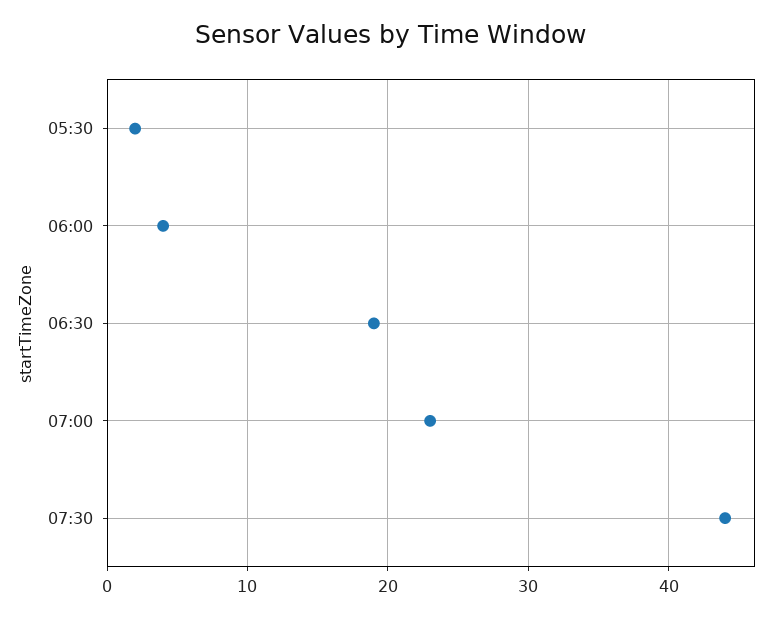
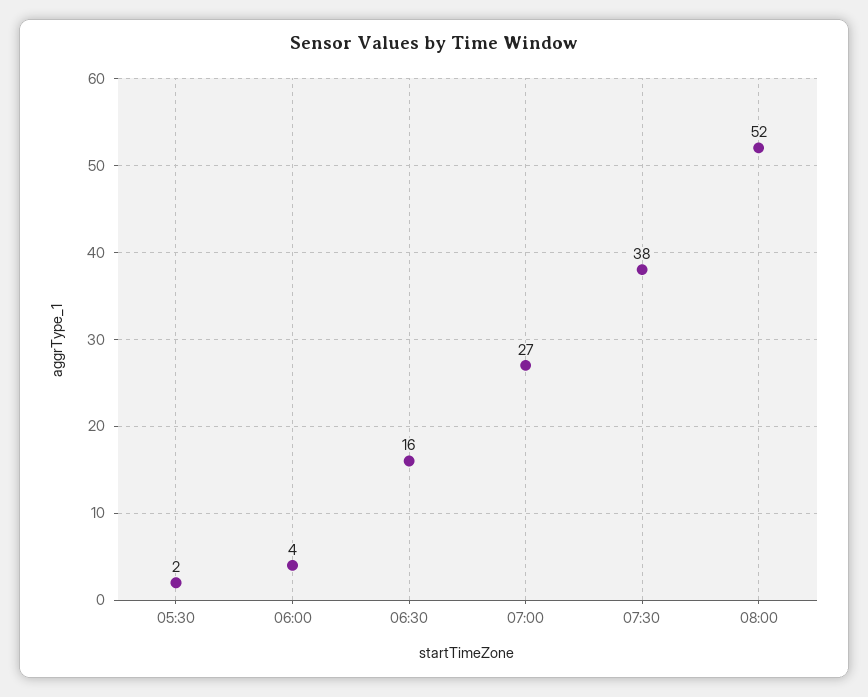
06:30: 19 -> 16
07:00: 23 -> 27
07:30: 44 -> 38
08:00: none -> 52

